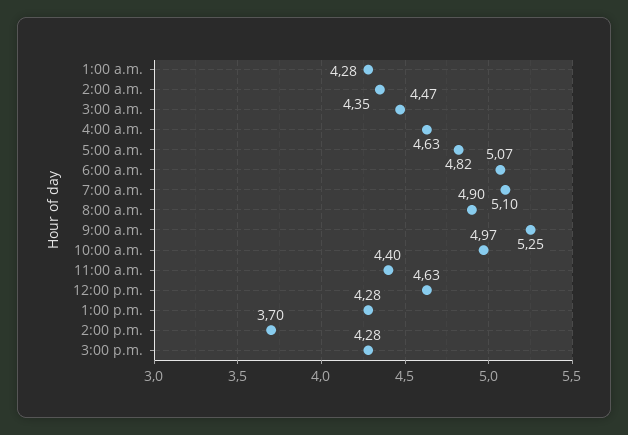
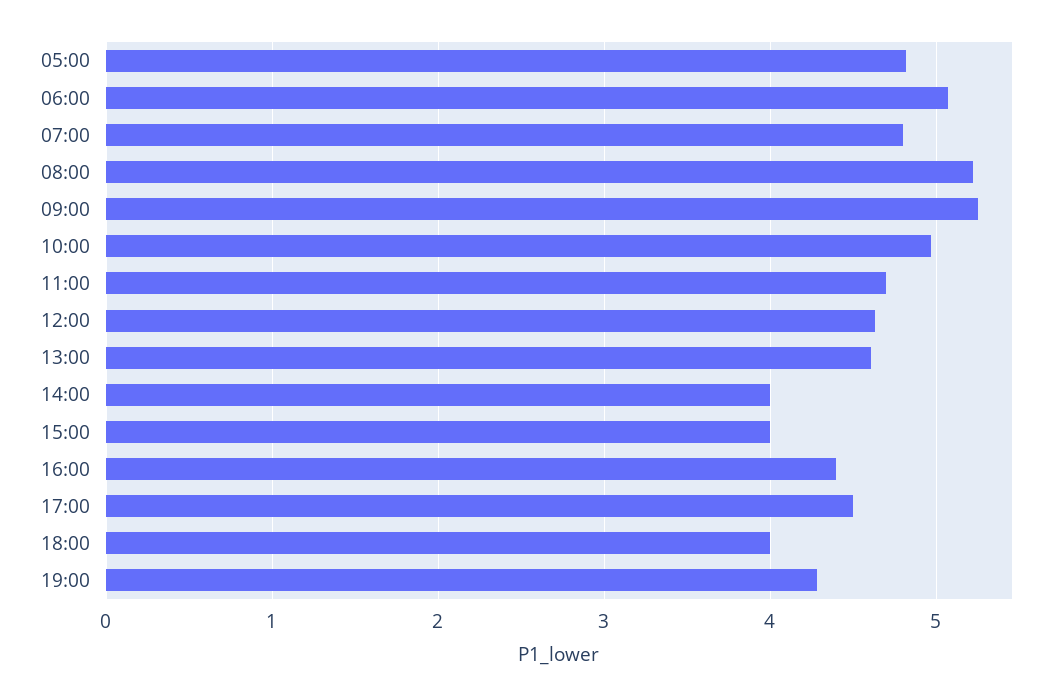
1:00 a.m.: 4.28 -> none
2:00 a.m.: 4.35 -> none
3:00 a.m.: 4.47 -> none
4:00 a.m.: 4.63 -> none
7:00 a.m.: 5.1 -> 4.8
8:00 a.m.: 4.9 -> 5.2
11:00 a.m.: 4.4 -> 4.7
1:00 p.m.: 4.28 -> 4.6
2:00 p.m.: 3.7 -> 4
3:00 p.m.: 4.28 -> 4
16:00: none -> 4.4
17:00: none -> 4.5
18:00: none -> 4
19:00: none -> 4.3

